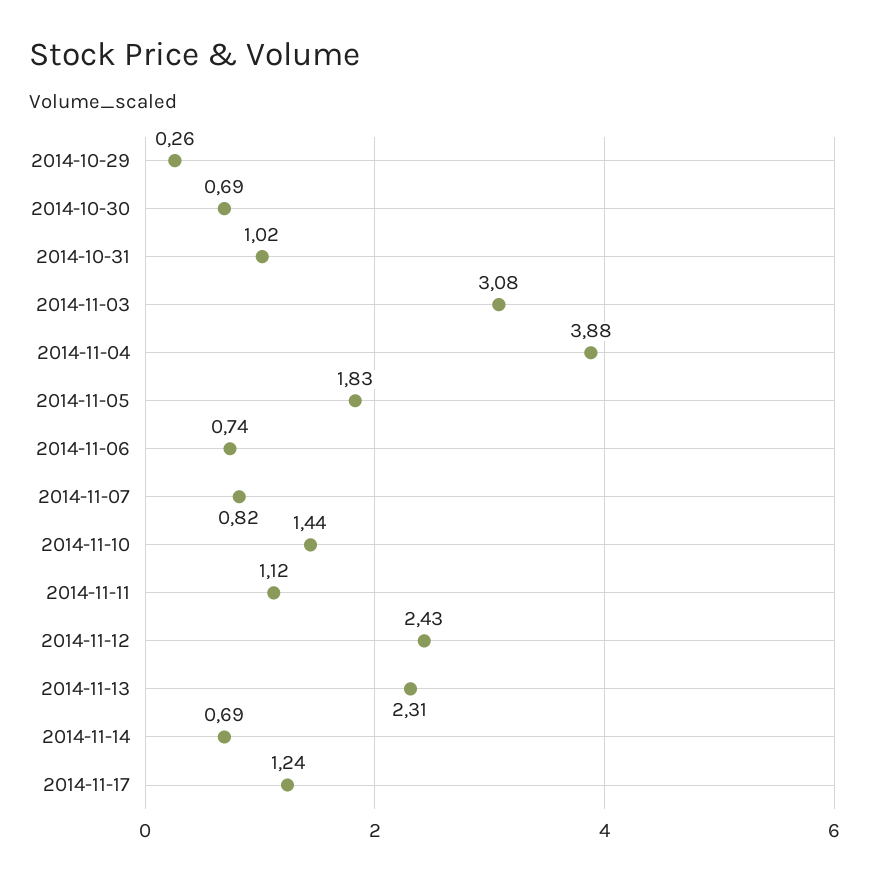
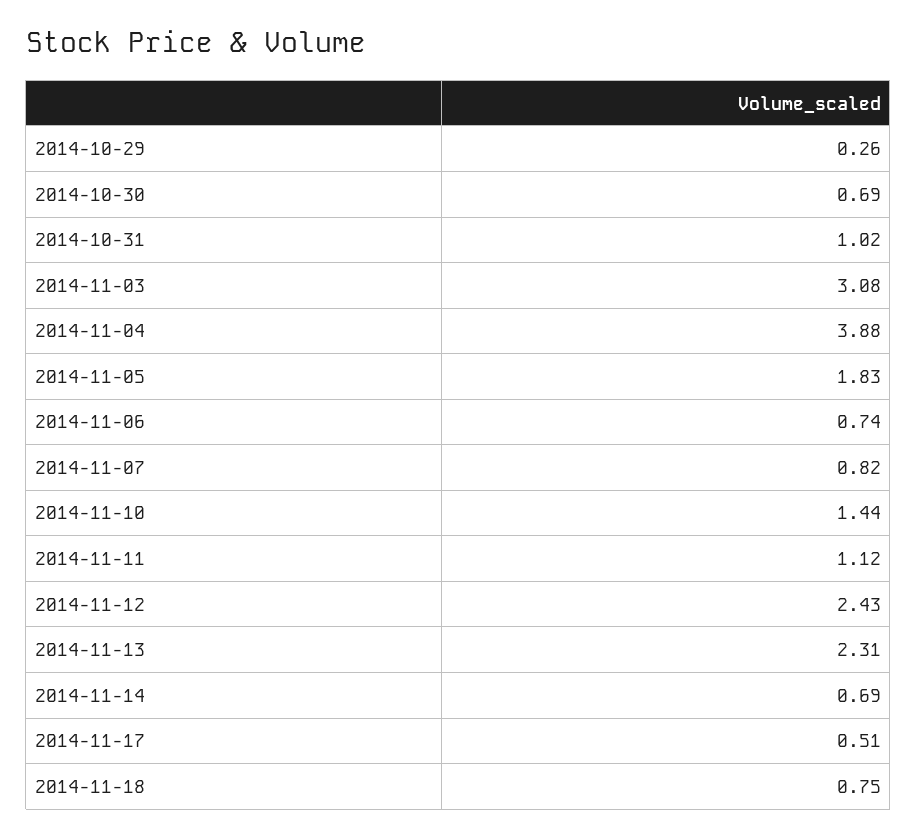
2014-11-17: 1.24 -> 0.51
2014-11-18: none -> 0.75

